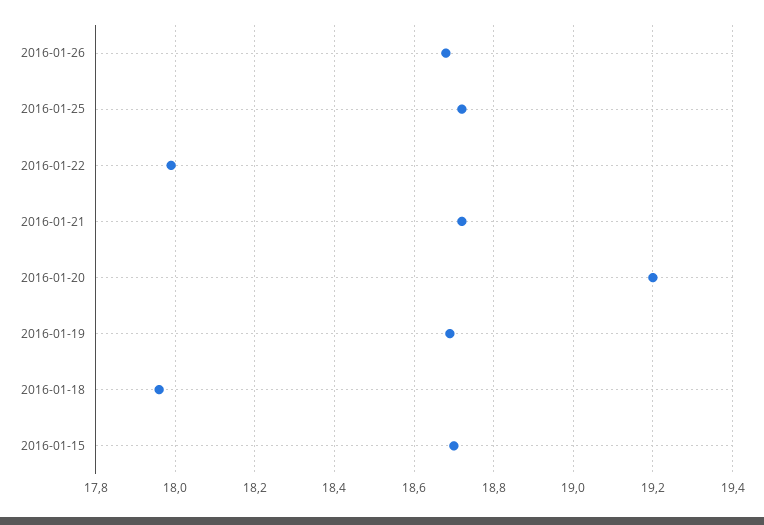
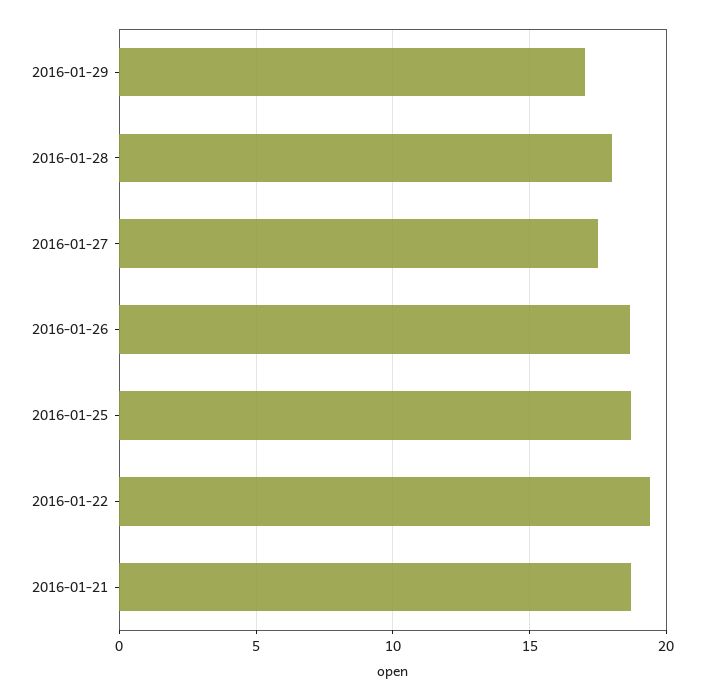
2016-01-22: 18 -> 19.5
2016-01-20: 19.2 -> none
2016-01-19: 18.7 -> none
2016-01-18: 17.95 -> none
2016-01-15: 18.7 -> none
2016-01-29: none -> 17
2016-01-28: none -> 18
2016-01-27: none -> 17.5

